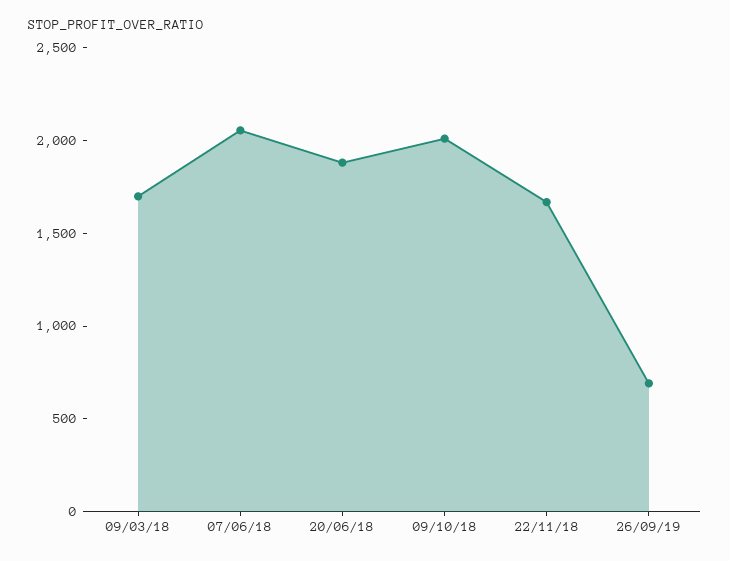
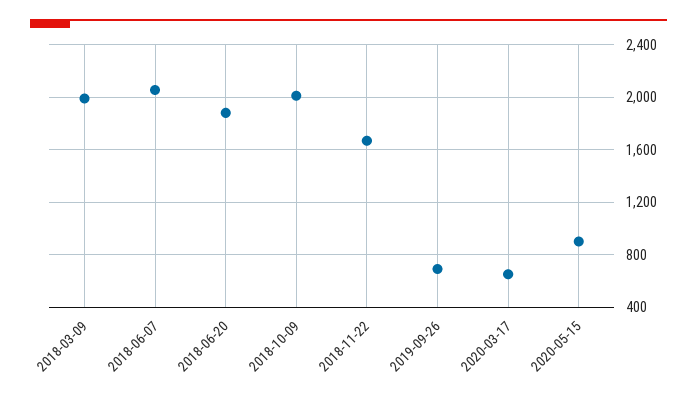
09/03/18: 1700 -> 2000
2020-03-17: none -> 650
2020-05-15: none -> 900

